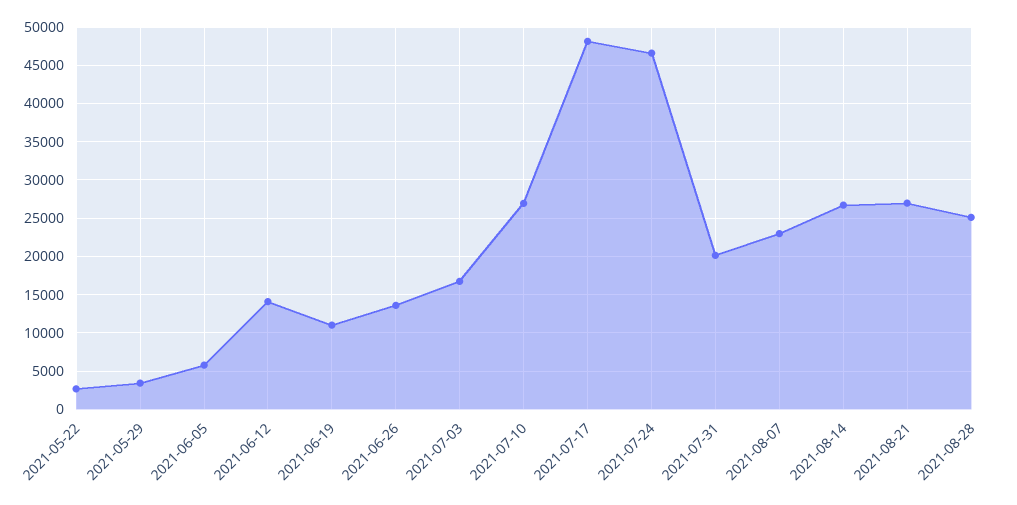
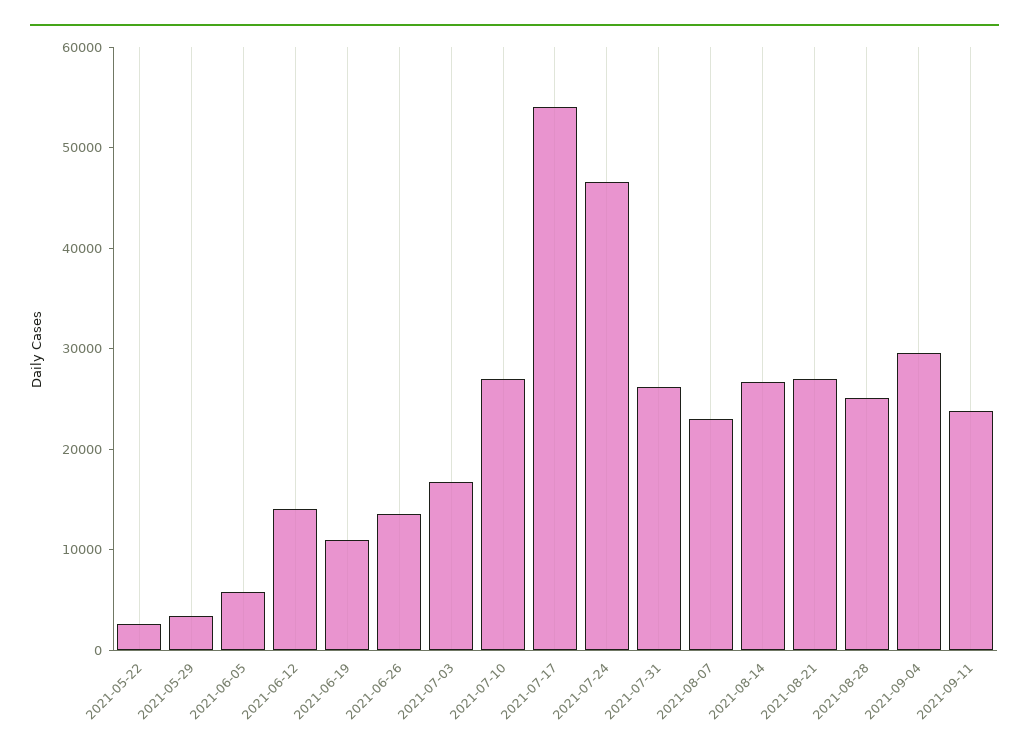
2021-07-17: 48000 -> 54000
2021-07-31: 20000 -> 26000
2021-09-04: none -> 30000
2021-09-11: none -> 24000

